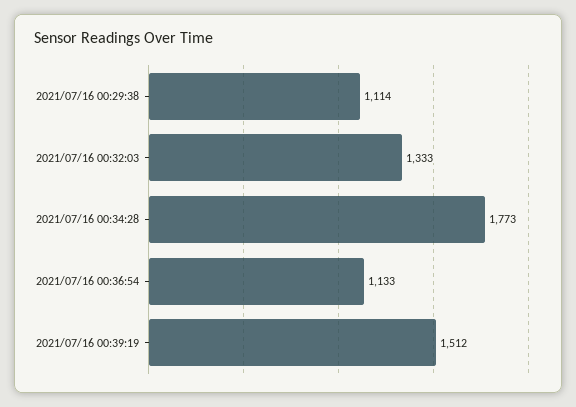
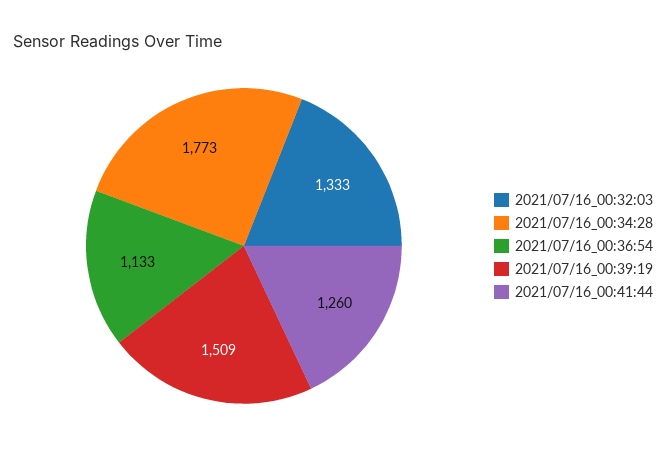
2021/07/16 00:29:38: 1114 -> none
2021/07/16 00:39:19: 1512 -> 1509
2021/07/16_00:41:44: none -> 1260

